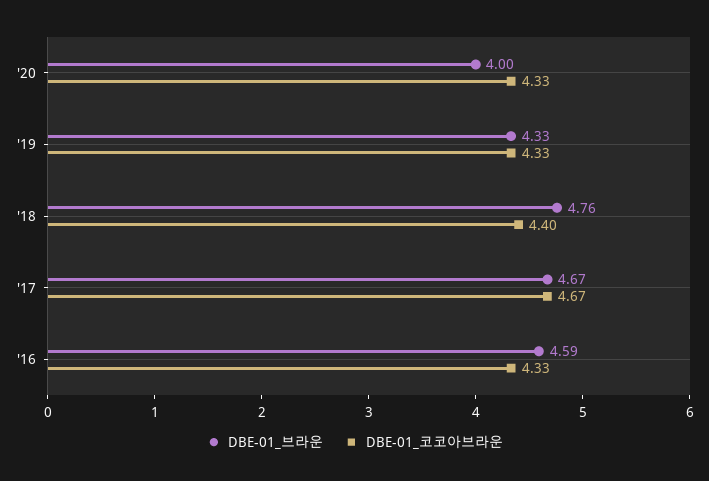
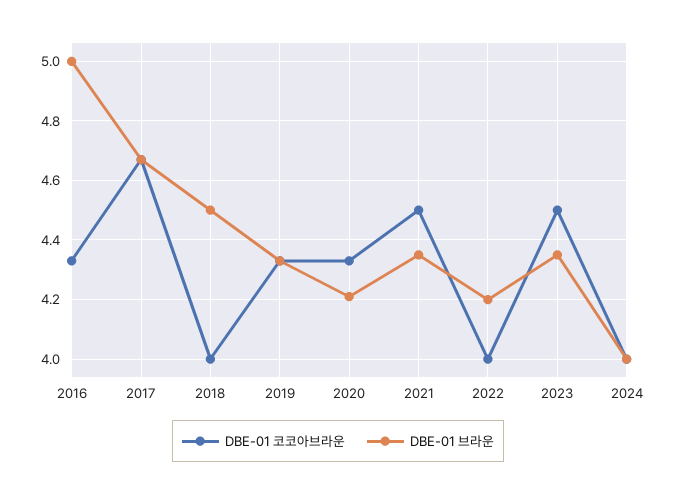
DBE-01_브라운, '20: 4 -> 4.2
DBE-01_브라운, '18: 4.76 -> 4.5
DBE-01_코코아브라운, '18: 4.4 -> 4
DBE-01_브라운, '16: 4.59 -> 5
DBE-01_코코아브라운, 2021: none -> 4.5
DBE-01_브라운, 2021: none -> 4.35
DBE-01_코코아브라운, 2022: none -> 4
DBE-01_브라운, 2022: none -> 4.2
DBE-01_코코아브라운, 2023: none -> 4.5
DBE-01_브라운, 2023: none -> 4.35
DBE-01_코코아브라운, 2024: none -> 4
DBE-01_브라운, 2024: none -> 4

